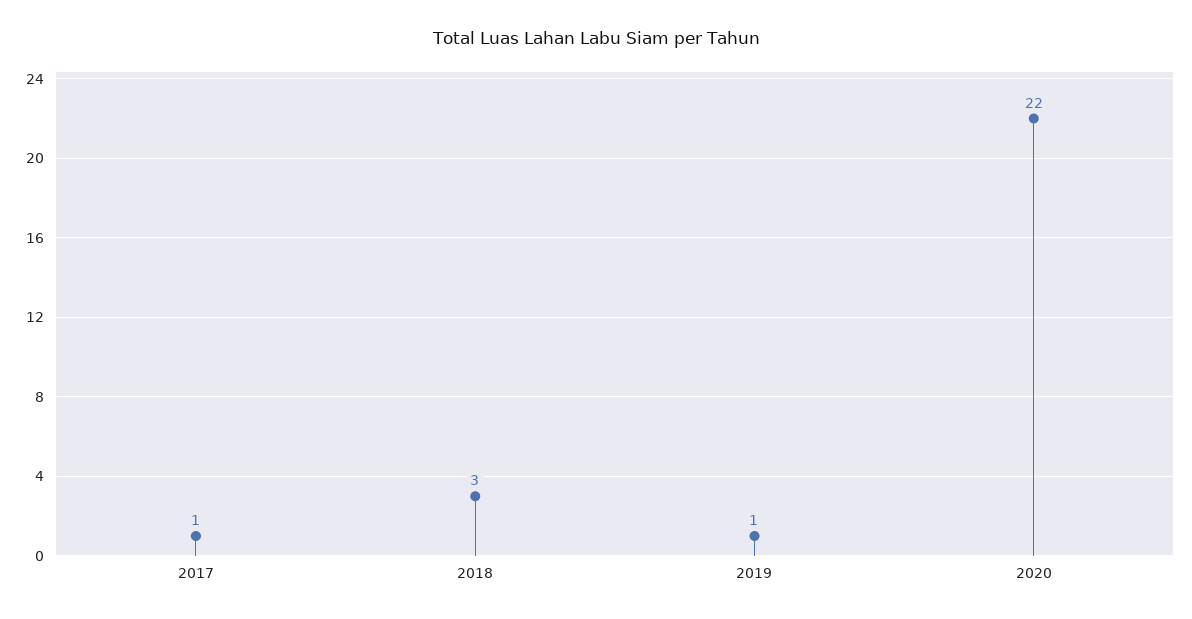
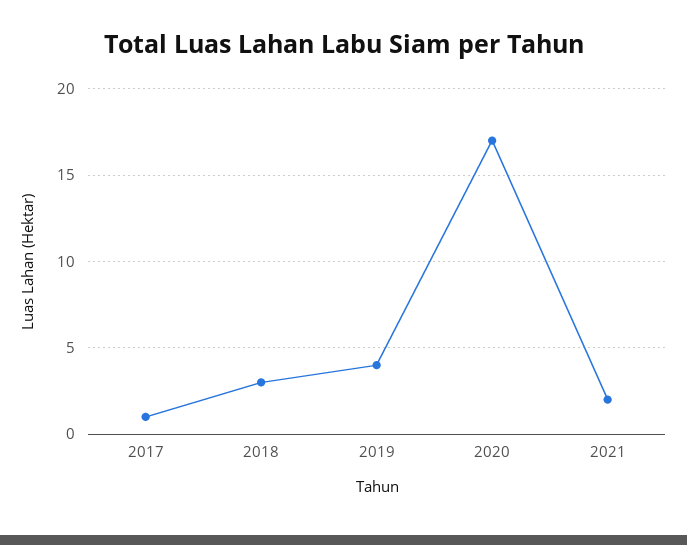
2019: 1 -> 4
2020: 22 -> 17
2021: none -> 2

